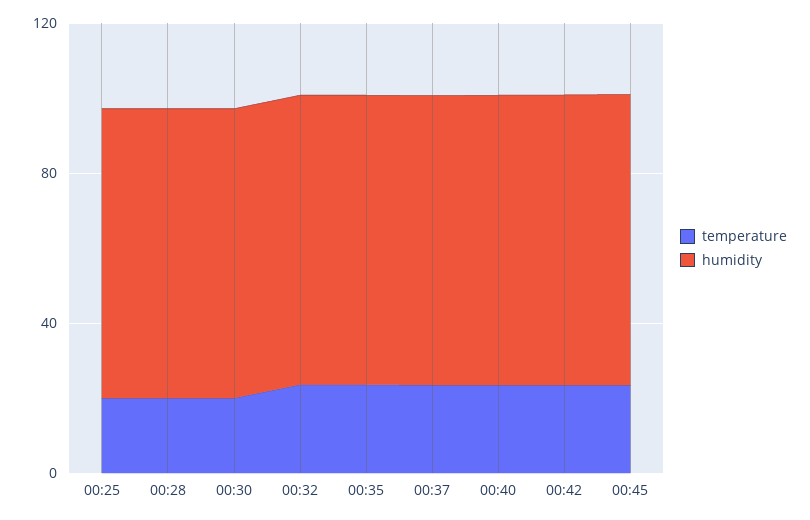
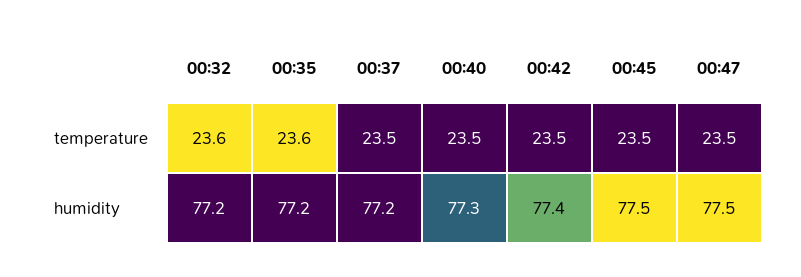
temperature, 00:25: 20 -> none
humidity, 00:25: 80 -> none
temperature, 00:28: 20 -> none
humidity, 00:28: 80 -> none
temperature, 00:30: 20 -> none
humidity, 00:30: 80 -> none
temperature, 00:47: none -> 23.5
humidity, 00:47: none -> 77.5

